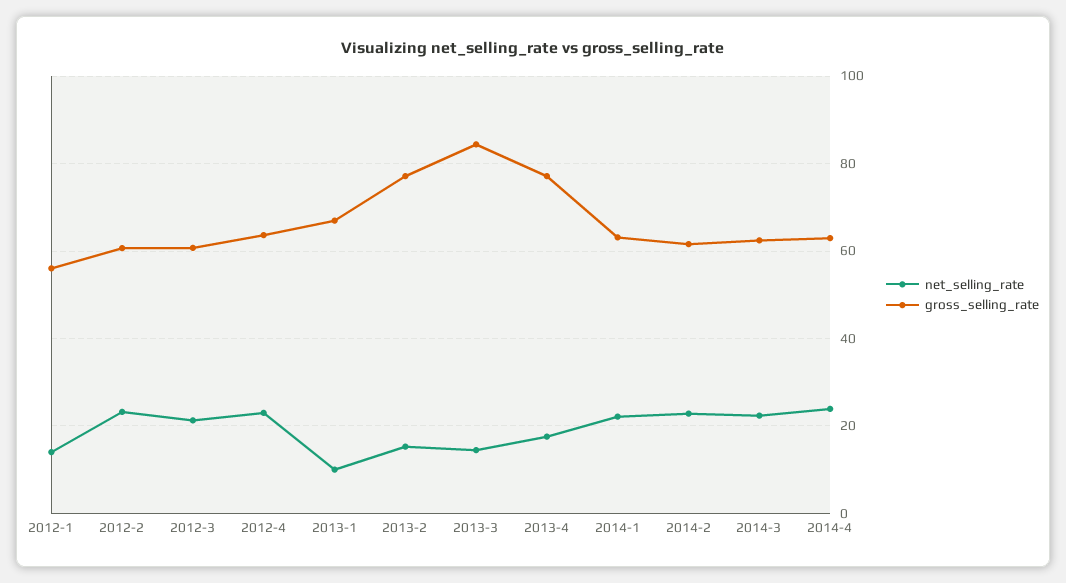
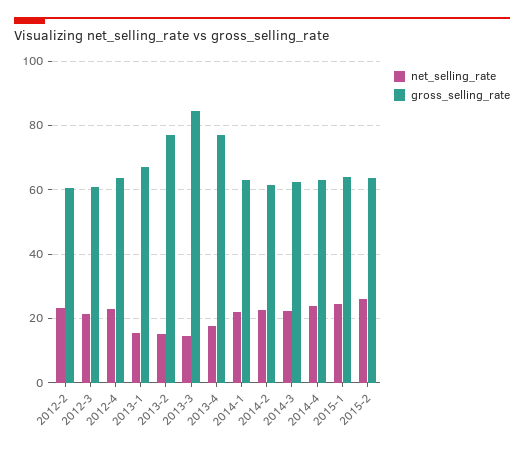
net_selling_rate, 2012-1: 14 -> none
gross_selling_rate, 2012-1: 56 -> none
net_selling_rate, 2013-1: 10 -> 16
net_selling_rate, 2015-1: none -> 24
gross_selling_rate, 2015-1: none -> 64
net_selling_rate, 2015-2: none -> 26
gross_selling_rate, 2015-2: none -> 64

